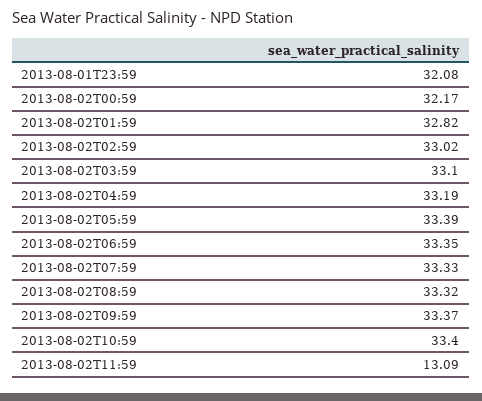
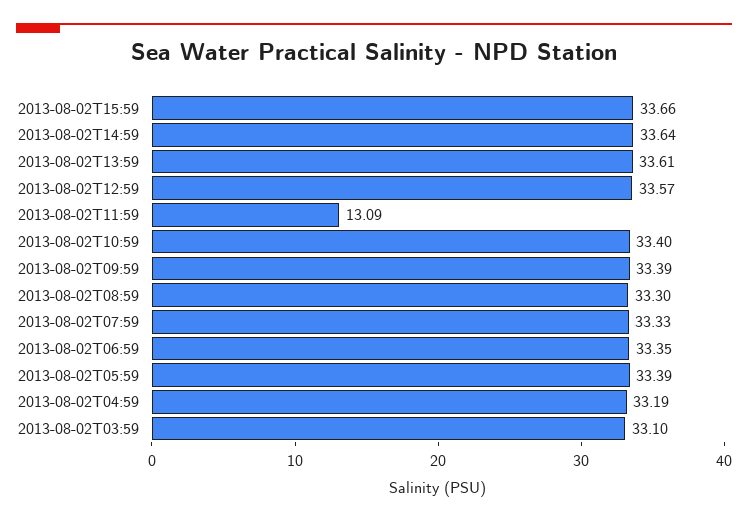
2013-08-01T23:59: 32.08 -> none
2013-08-02T00:59: 32.17 -> none
2013-08-02T01:59: 32.82 -> none
2013-08-02T02:59: 33.02 -> none
2013-08-02T08:59: 33.32 -> 33.3
2013-08-02T09:59: 33.37 -> 33.39
2013-08-02T15:59: none -> 33.66
2013-08-02T14:59: none -> 33.64
2013-08-02T13:59: none -> 33.61
2013-08-02T12:59: none -> 33.57

